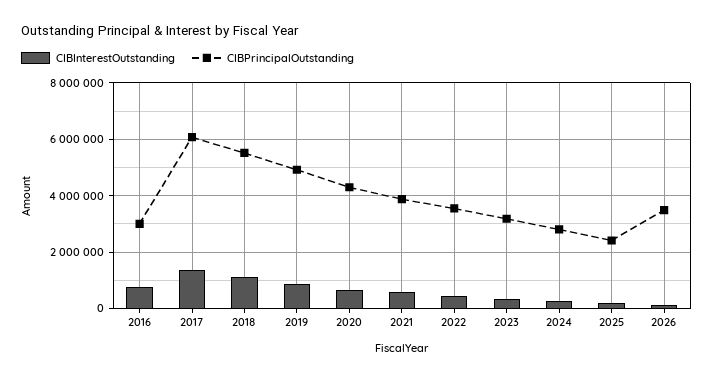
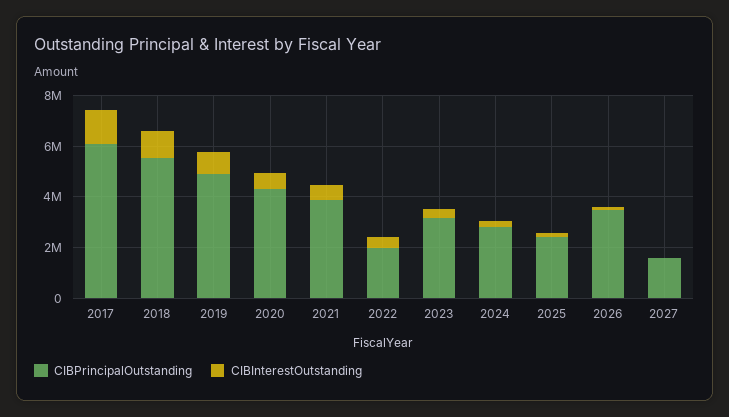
CIBInterestOutstanding, 2016: 750000 -> none
CIBPrincipalOutstanding, 2016: 3000000 -> none
CIBPrincipalOutstanding, 2022: 3500000 -> 2000000
CIBPrincipalOutstanding, 2027: none -> 1500000
CIBInterestOutstanding, 2027: none -> 0

